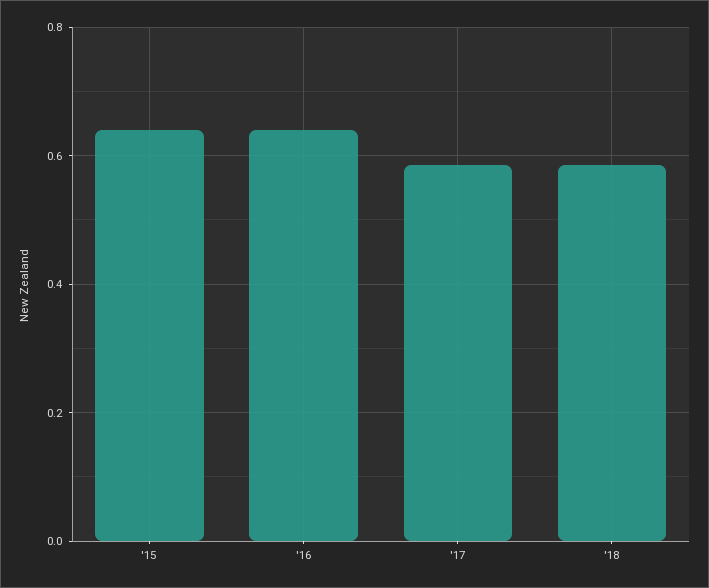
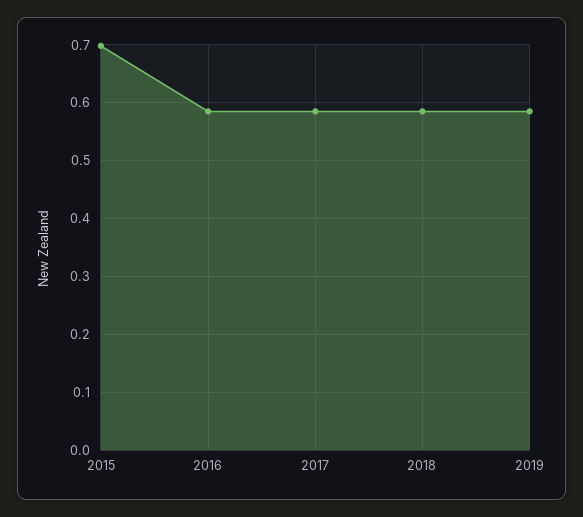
'15: 0.64 -> 0.7
'16: 0.64 -> 0.58
2019: none -> 0.58

